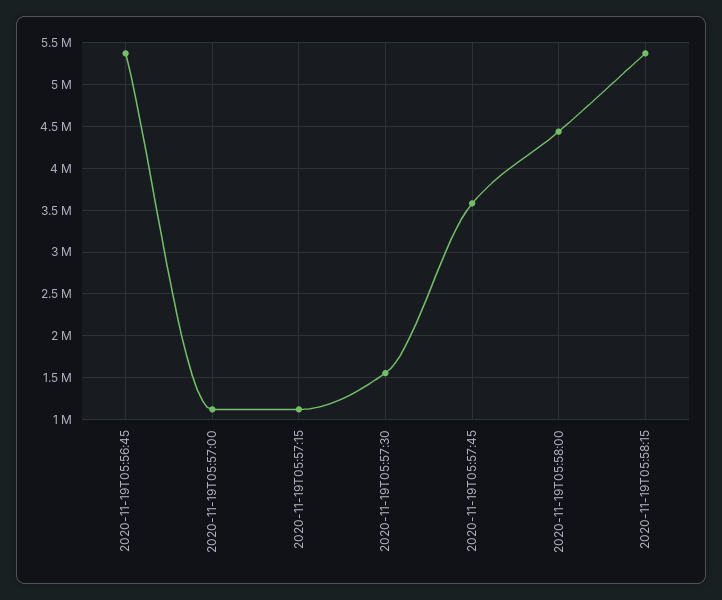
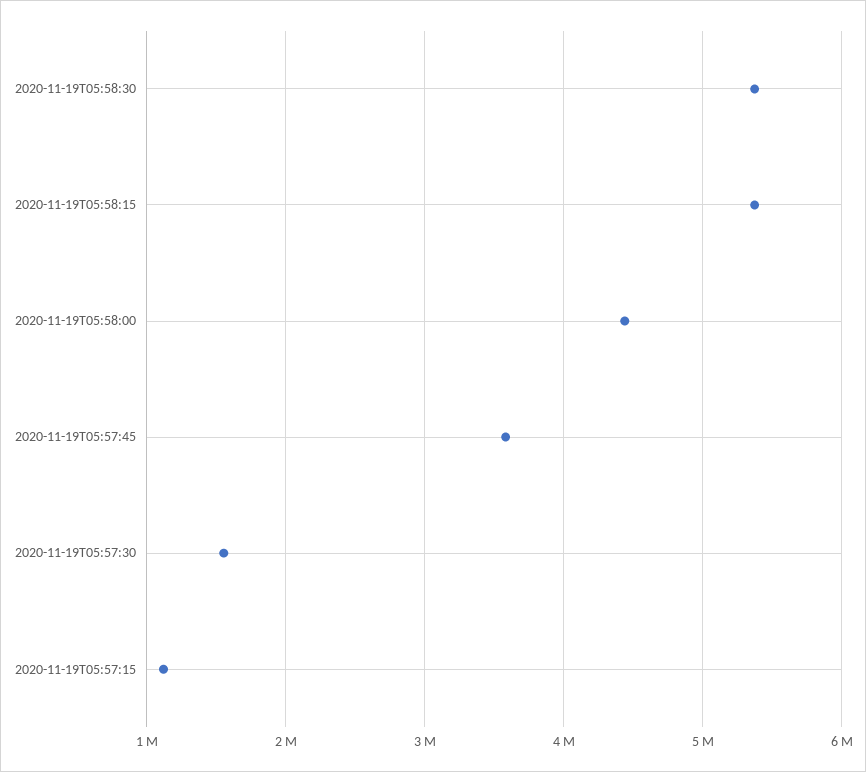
2020-11-19T05:56:45: 5400000 -> none
2020-11-19T05:57:00: 1100000 -> none
2020-11-19T05:58:30: none -> 5400000

